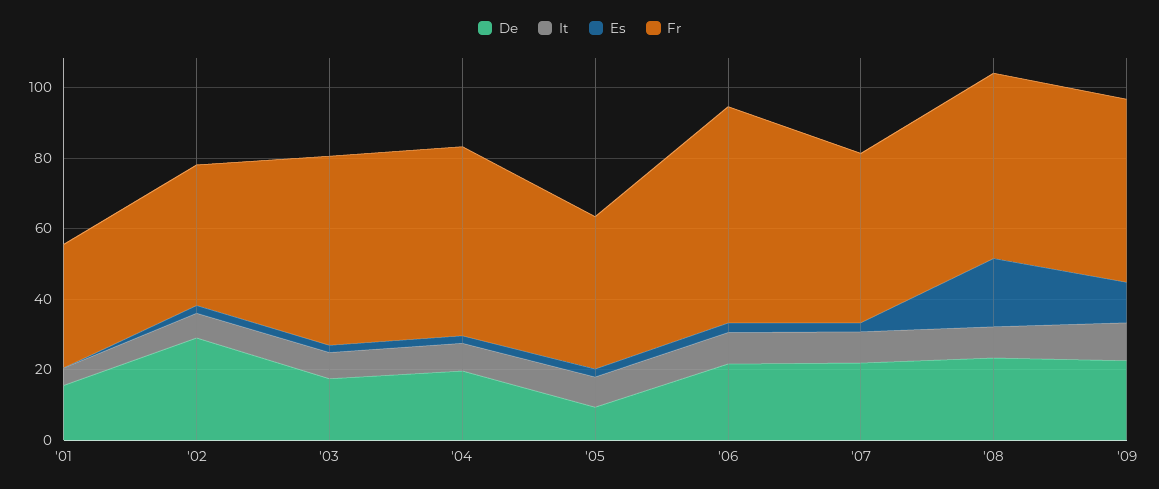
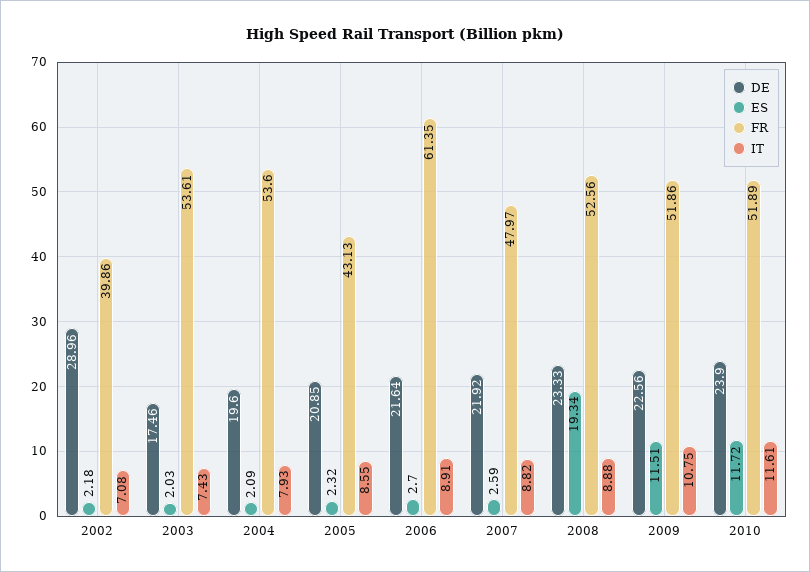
De, '01: 15 -> none
It, '01: 5 -> none
Es, '01: 0 -> none
Fr, '01: 35 -> none
De, '05: 10 -> 20.85
De, 2010: none -> 23.9
Es, 2010: none -> 11.72
Fr, 2010: none -> 51.89
It, 2010: none -> 11.61

